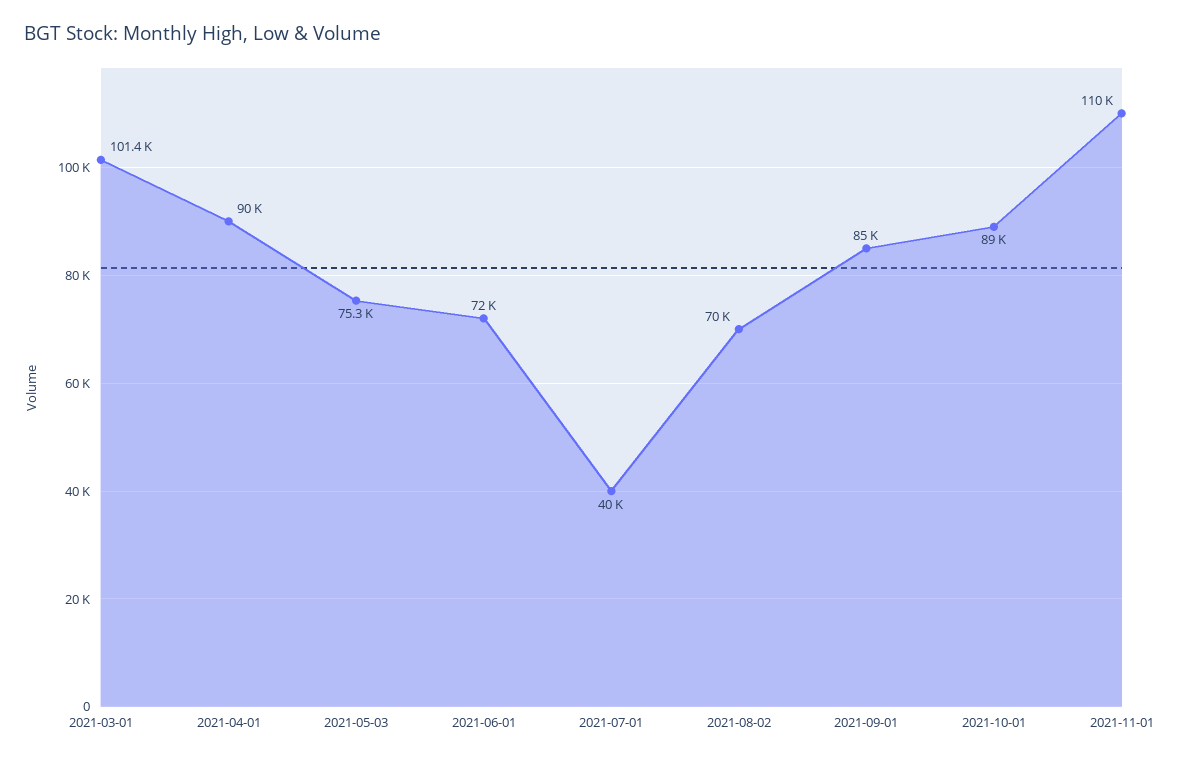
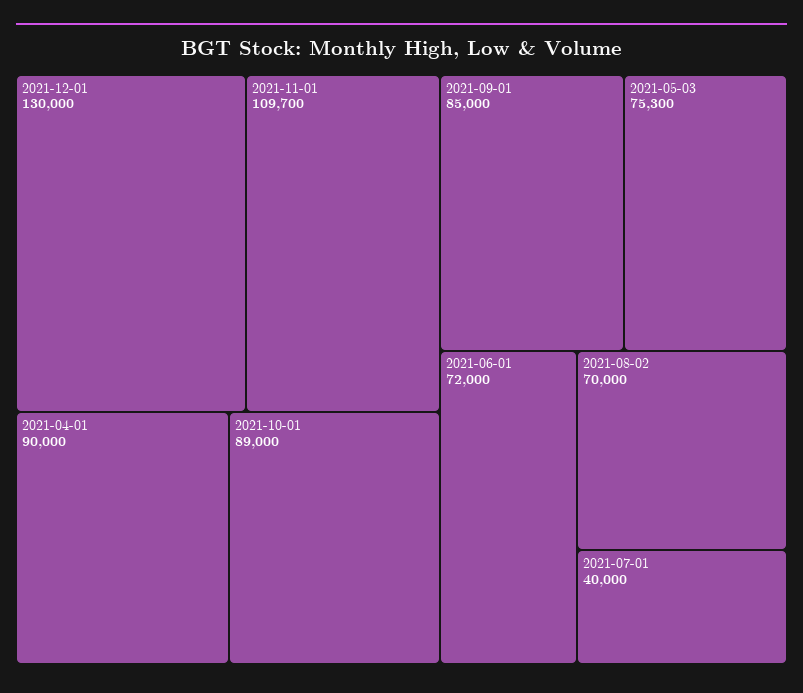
2021-03-01: 101400 -> none
2021-11-01: 110000 -> 109700
2021-12-01: none -> 130000

